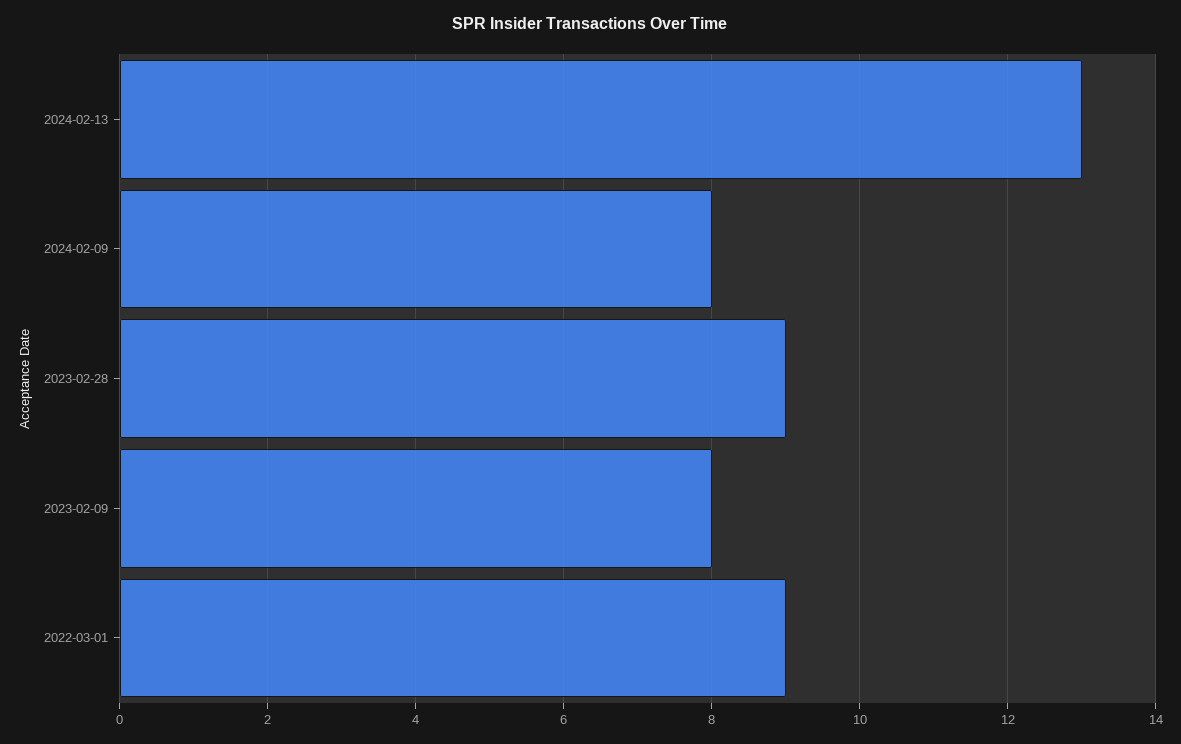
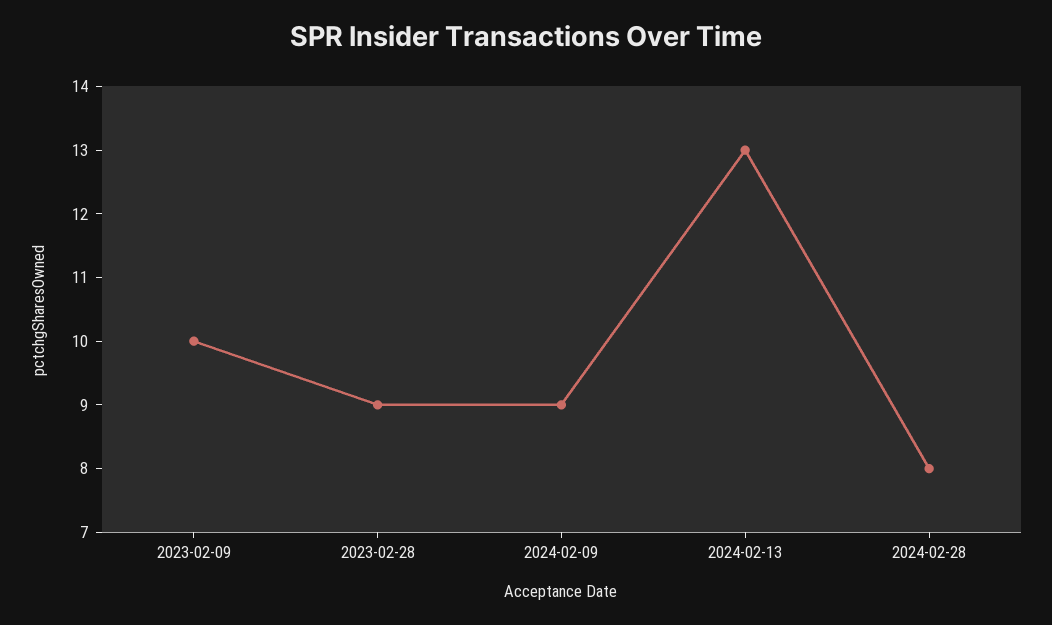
2024-02-09: 8 -> 9
2023-02-09: 8 -> 10
2022-03-01: 9 -> none
2024-02-28: none -> 8

